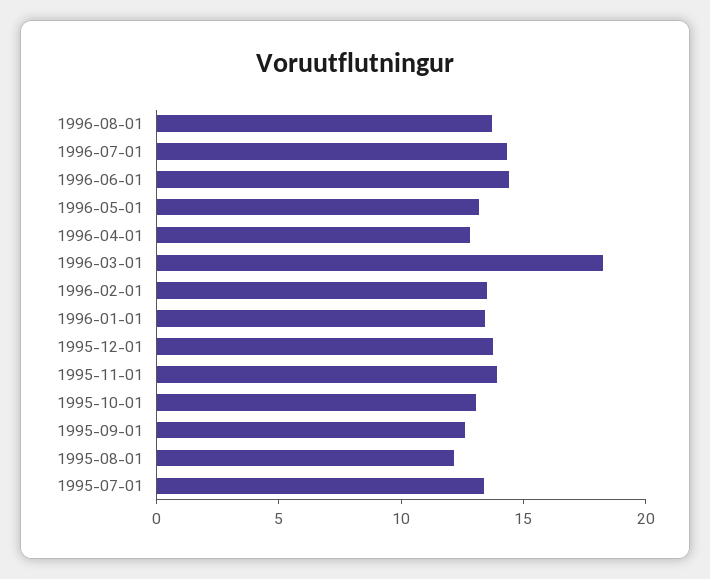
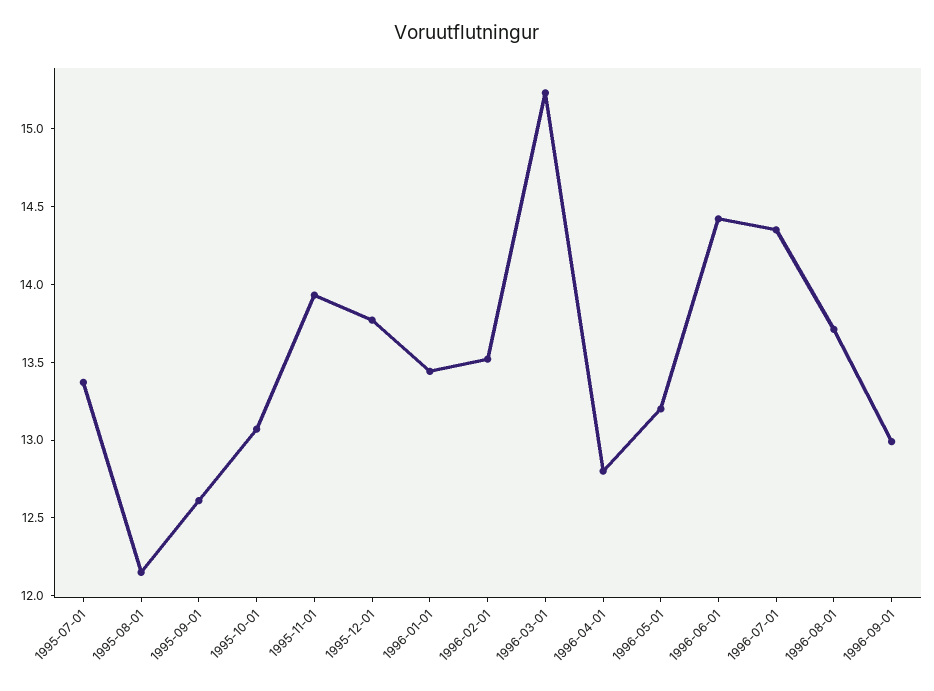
1996-03-01: 18 -> 15.2
1996-09-01: none -> 13

